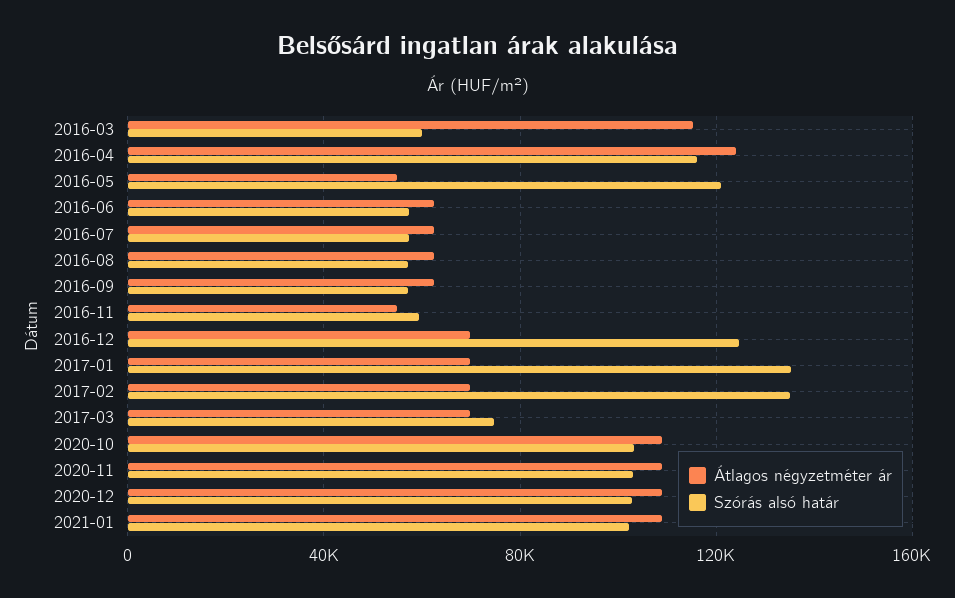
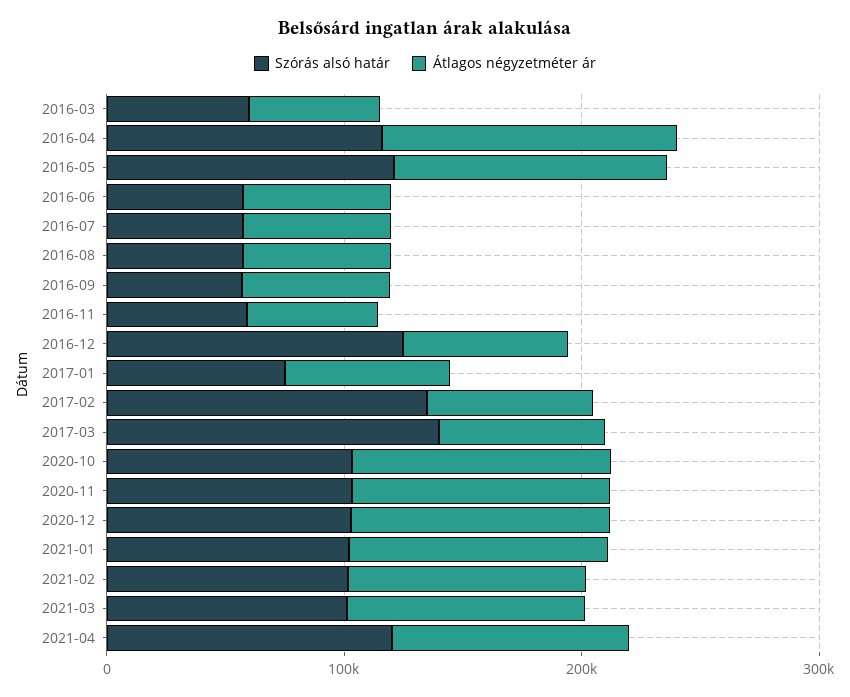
Átlagos négyzetméter ár, 2016-03: 115000 -> 60000
Átlagos négyzetméter ár, 2016-05: 55000 -> 120000
Szórás alsó határ, 2017-01: 135000 -> 80000
Szórás alsó határ, 2017-03: 75000 -> 140000
Szórás alsó határ, 2021-02: none -> 100000
Átlagos négyzetméter ár, 2021-02: none -> 100000
Szórás alsó határ, 2021-03: none -> 100000
Átlagos négyzetméter ár, 2021-03: none -> 100000
Szórás alsó határ, 2021-04: none -> 120000
Átlagos négyzetméter ár, 2021-04: none -> 100000

